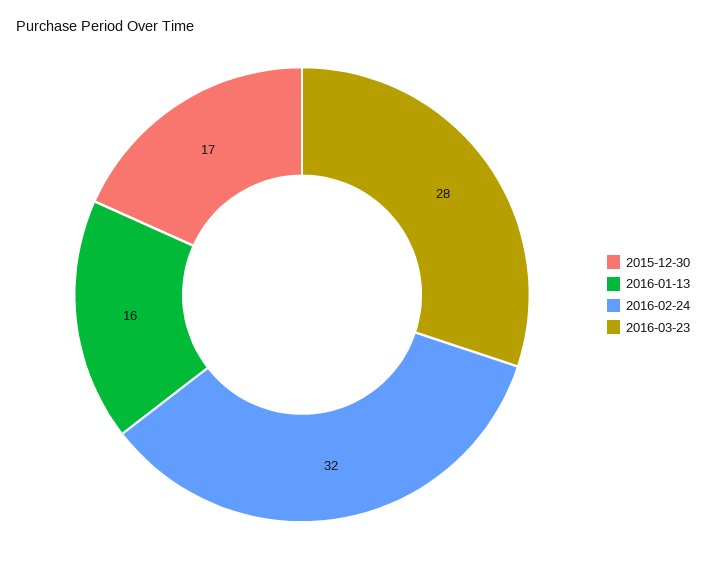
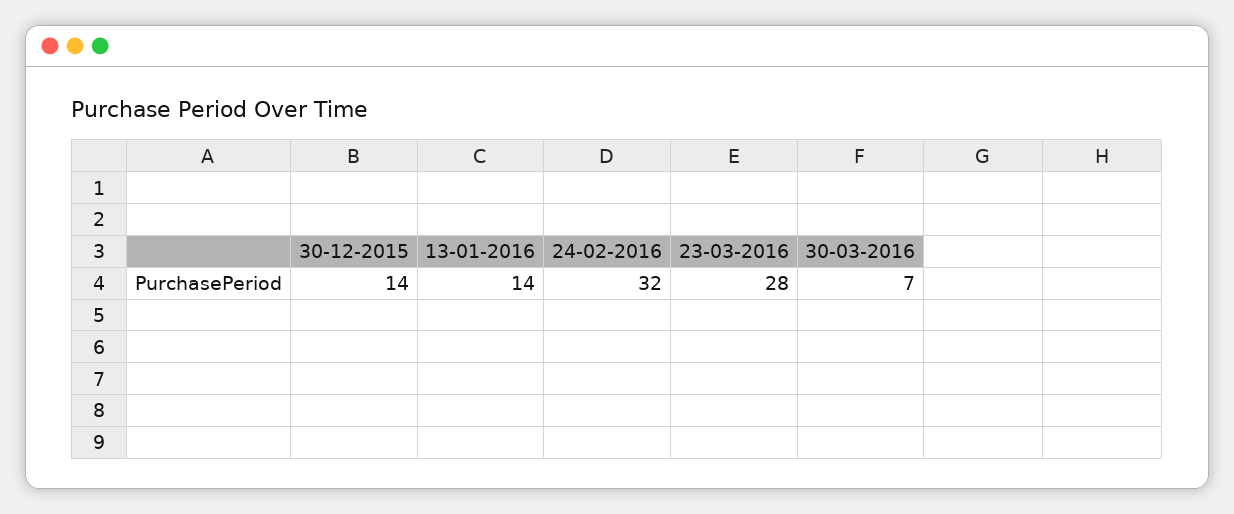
2015-12-30: 17 -> 14
2016-01-13: 16 -> 14
30-03-2016: none -> 7

